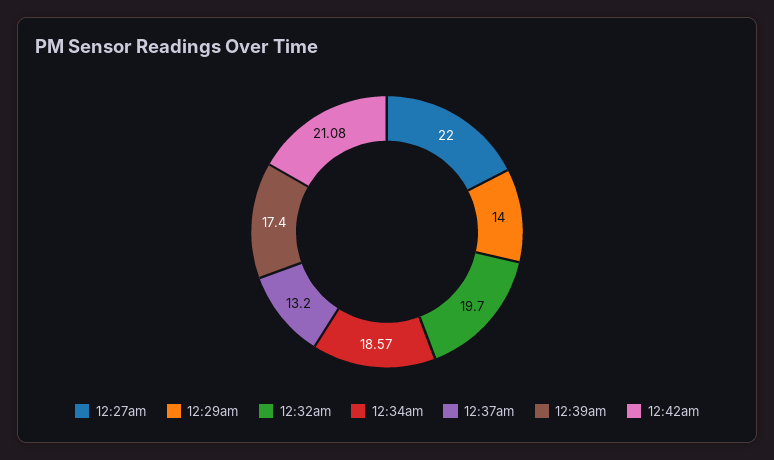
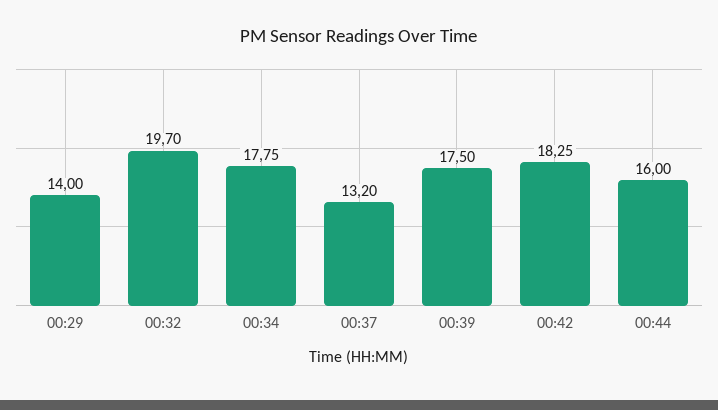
12:27am: 22 -> none
12:34am: 18.57 -> 17.75
12:39am: 17.4 -> 17.5
12:42am: 21.08 -> 18.25
00:44: none -> 16

